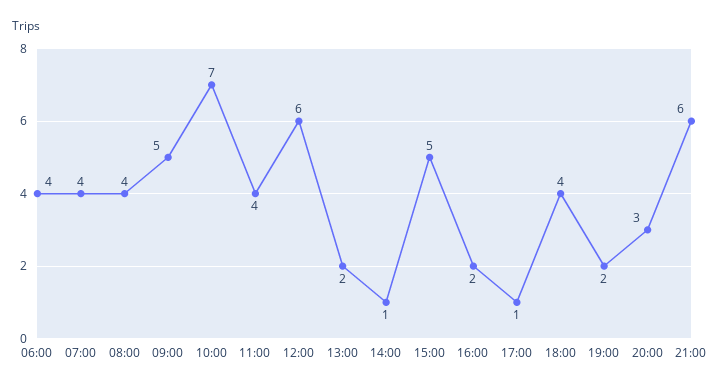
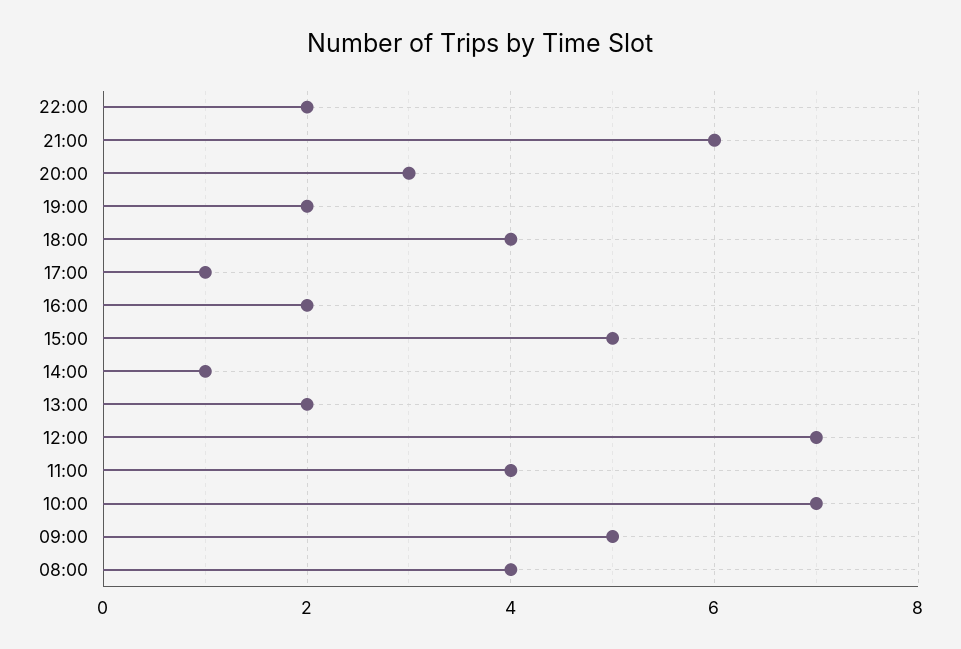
06:00: 4 -> none
07:00: 4 -> none
12:00: 6 -> 7
22:00: none -> 2

